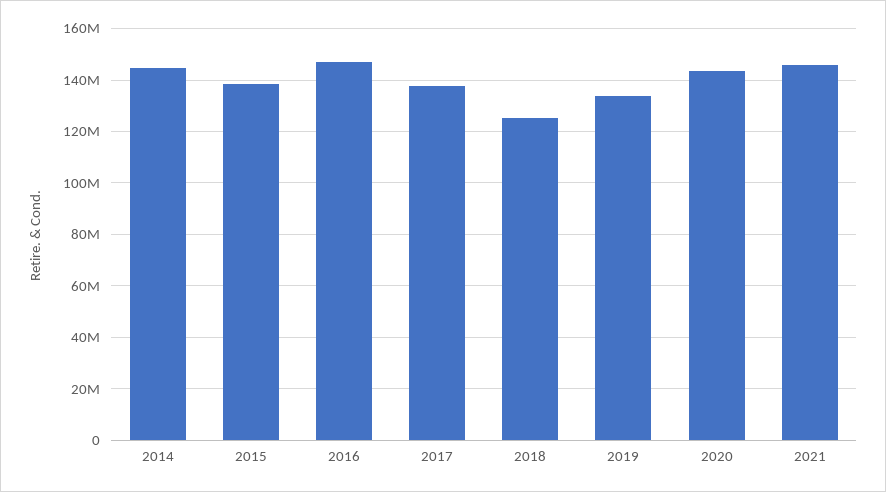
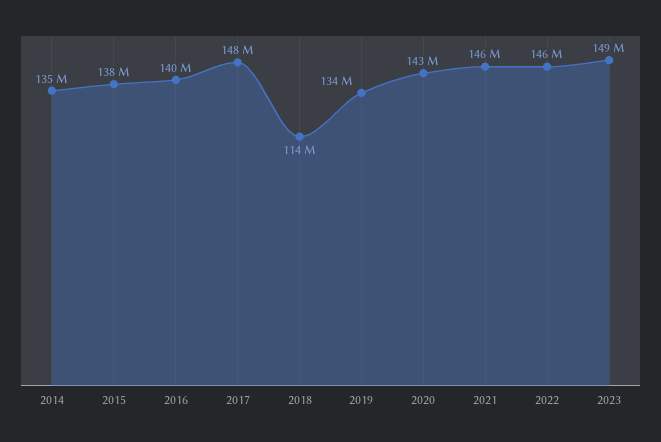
2014: 145000000 -> 135000000
2016: 147500000 -> 140000000
2017: 137500000 -> 148000000
2018: 125000000 -> 114000000
2022: none -> 146000000
2023: none -> 149000000

